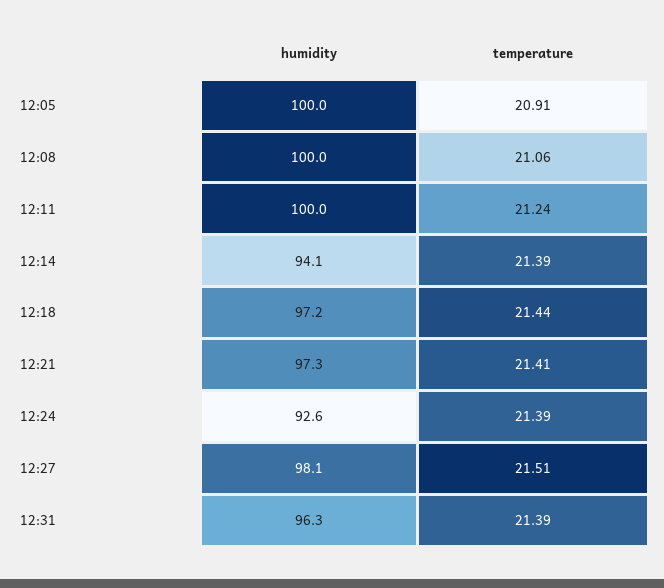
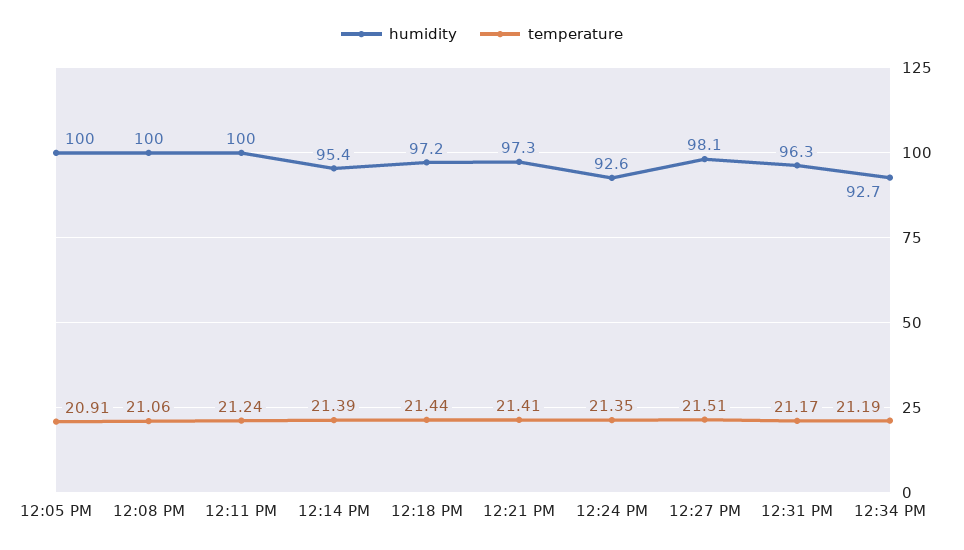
humidity, 12:14: 94.1 -> 95.4
temperature, 12:24: 21.39 -> 21.35
temperature, 12:31: 21.39 -> 21.17
humidity, 12:34 PM: none -> 92.7
temperature, 12:34 PM: none -> 21.19

